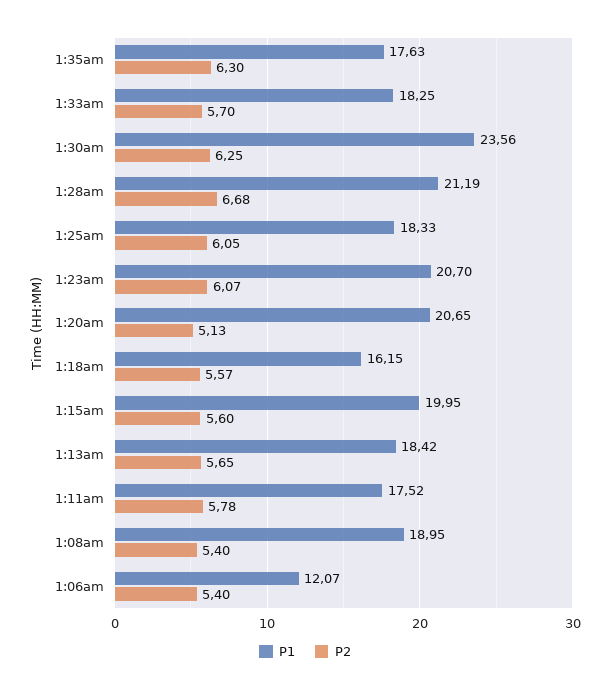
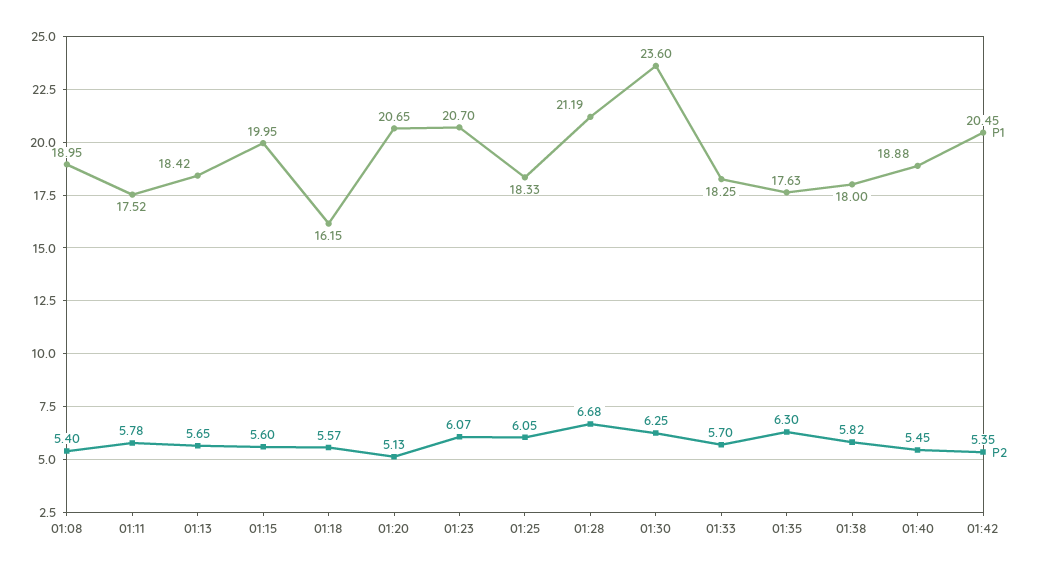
P1, 1:30am: 23.56 -> 23.6
P1, 1:06am: 12.07 -> none
P2, 1:06am: 5.4 -> none
P1, 01:38: none -> 18
P2, 01:38: none -> 5.82
P1, 01:40: none -> 18.88
P2, 01:40: none -> 5.45
P1, 01:42: none -> 20.45
P2, 01:42: none -> 5.35

